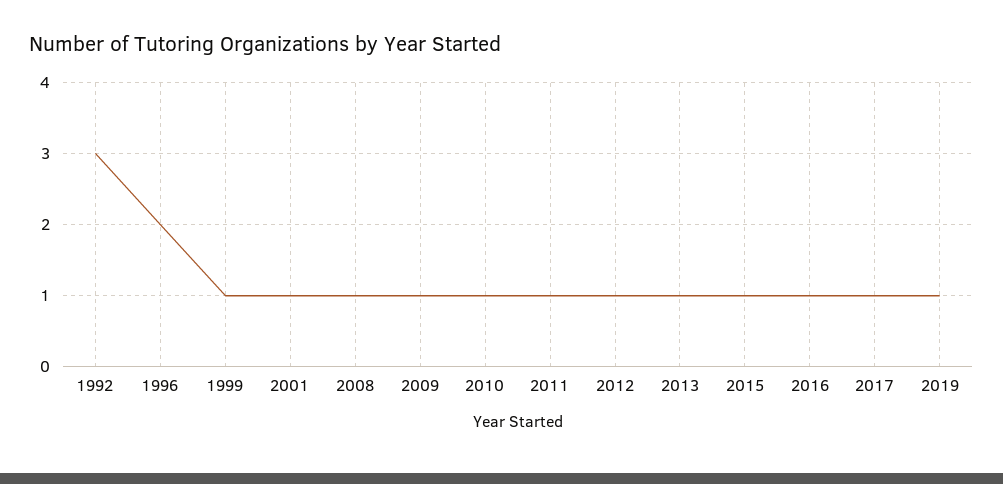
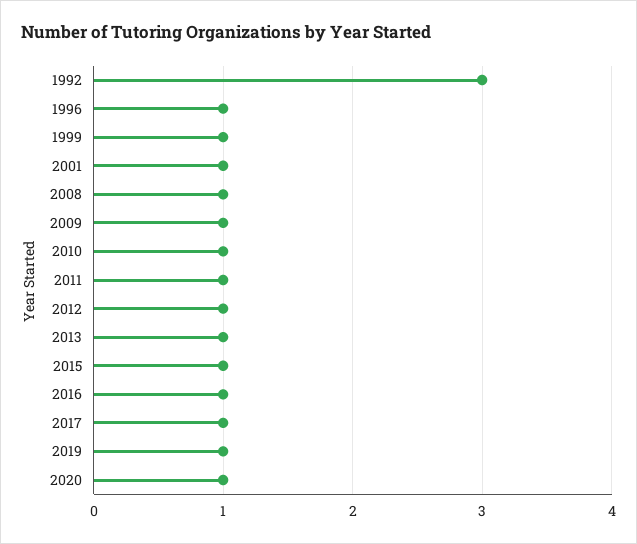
1996: 2 -> 1
2020: none -> 1

